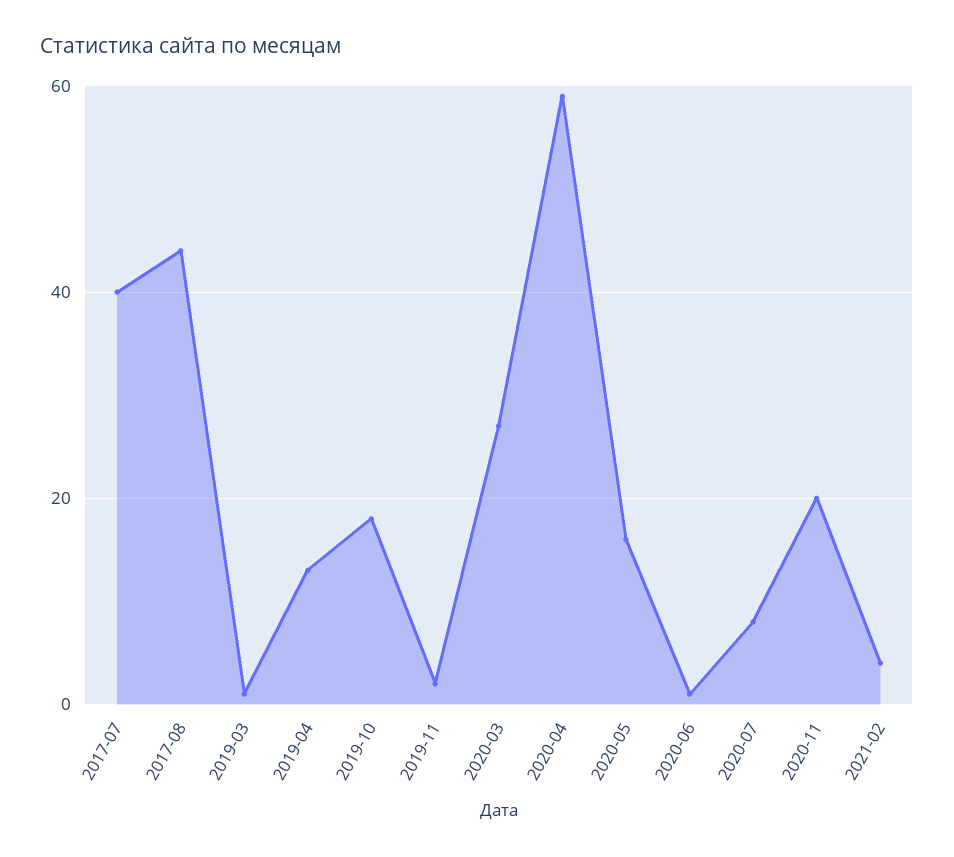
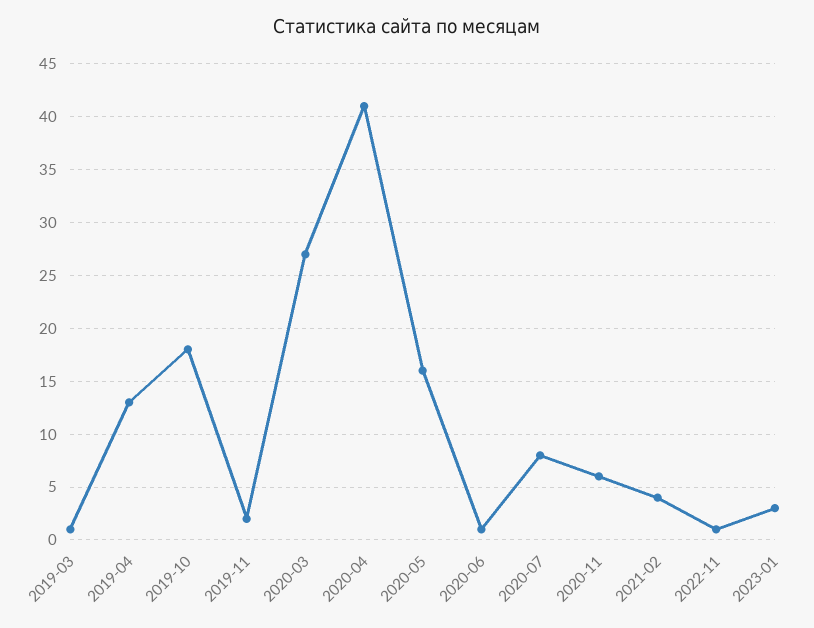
2017-07: 40 -> none
2017-08: 45 -> none
2020-04: 60 -> 41
2020-11: 20 -> 6
2022-11: none -> 1
2023-01: none -> 3

